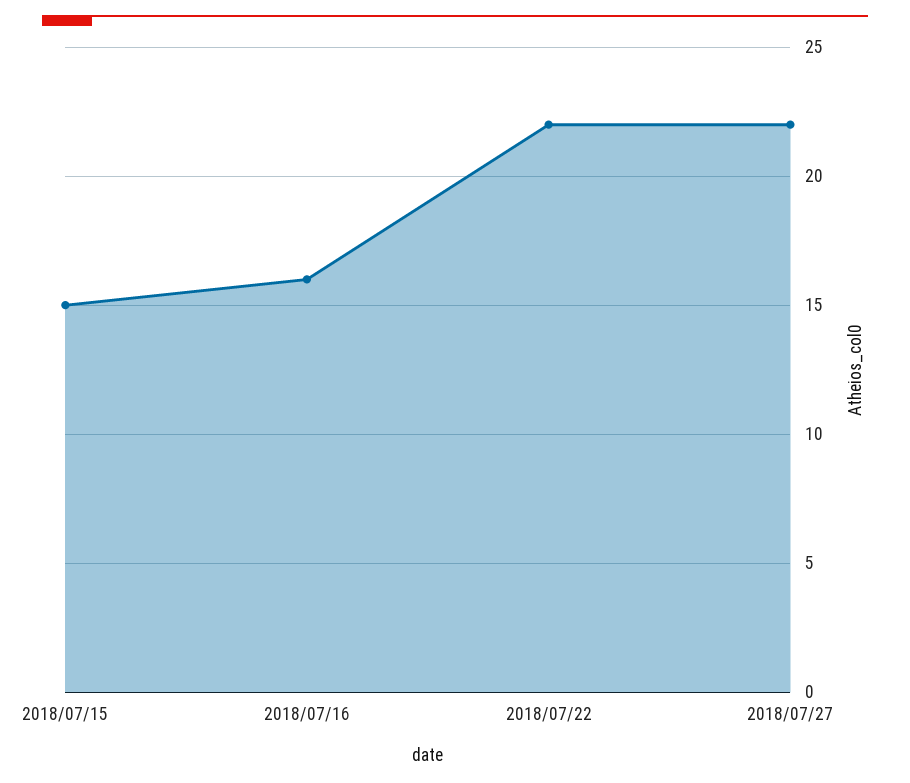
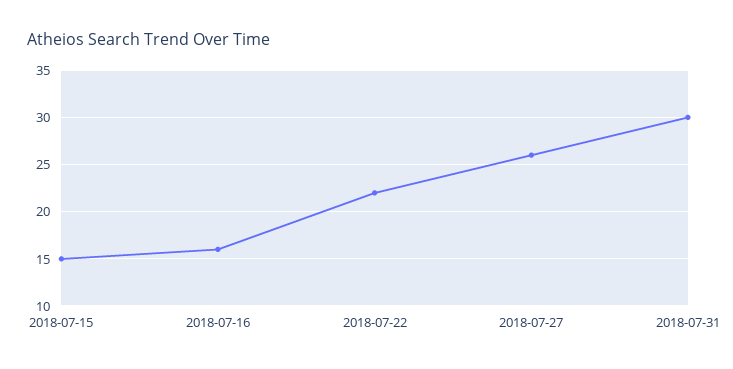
2018/07/27: 22 -> 26
2018-07-31: none -> 30

